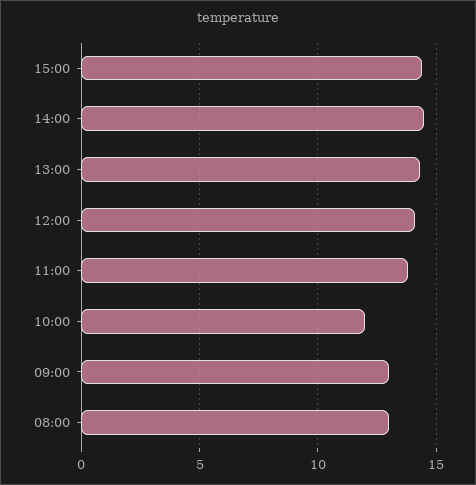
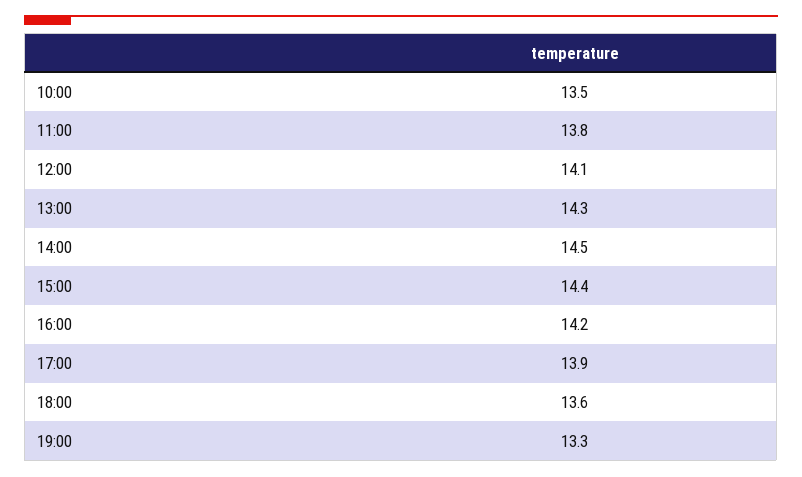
10:00: 12 -> 13.5
09:00: 13 -> none
08:00: 13 -> none
16:00: none -> 14.2
17:00: none -> 13.9
18:00: none -> 13.6
19:00: none -> 13.3

